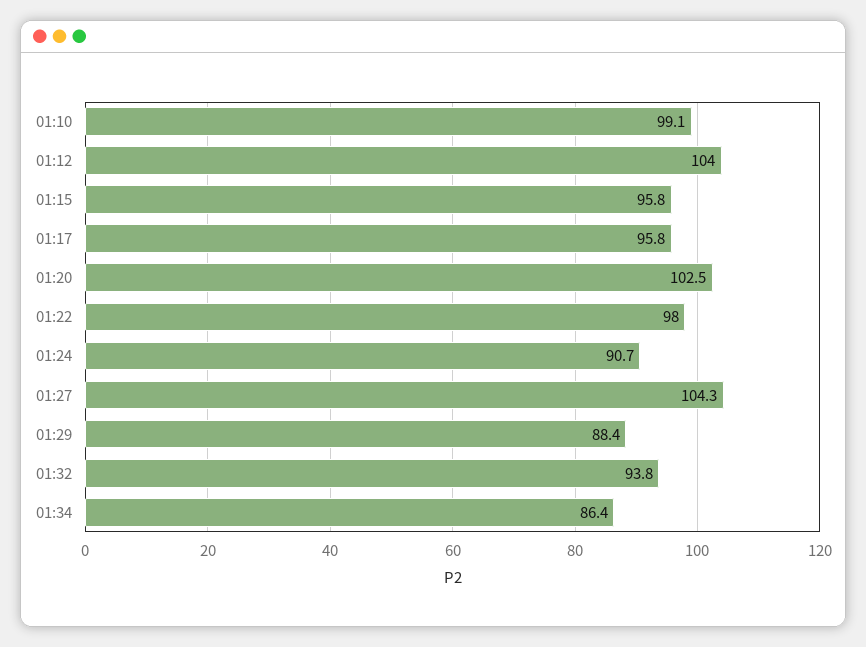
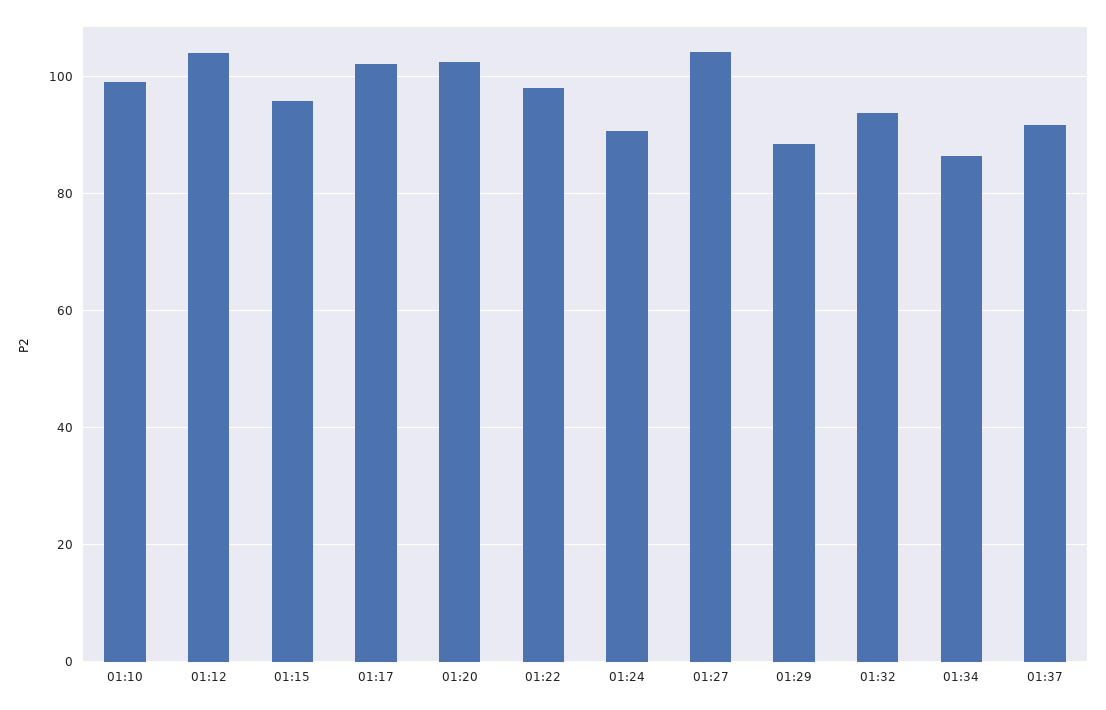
01:17: 95.8 -> 102
01:37: none -> 92

